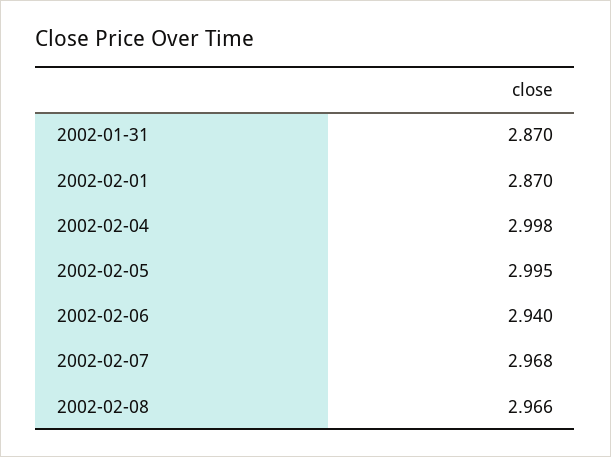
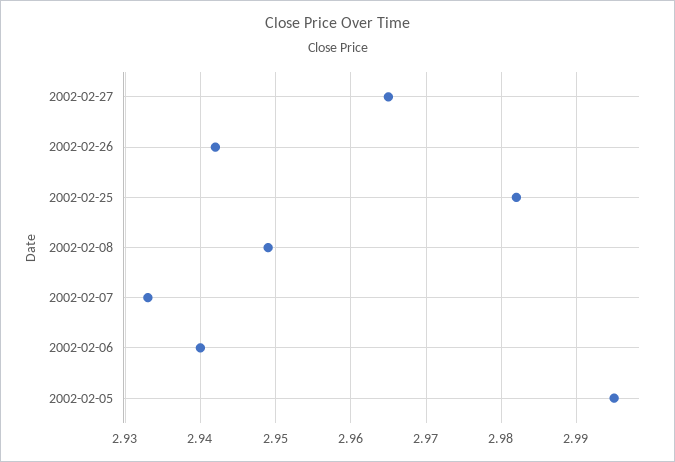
2002-01-31: 2.87 -> none
2002-02-01: 2.87 -> none
2002-02-04: 2.998 -> none
2002-02-07: 2.968 -> 2.933
2002-02-08: 2.966 -> 2.949
2002-02-27: none -> 2.965
2002-02-26: none -> 2.942
2002-02-25: none -> 2.982

